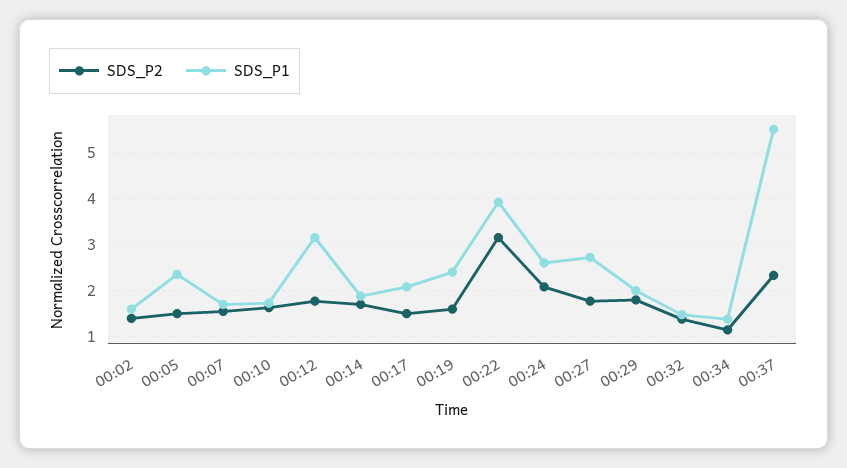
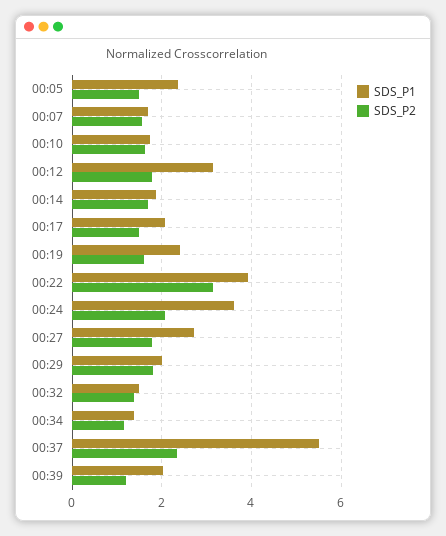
SDS_P2, 00:02: 1.4 -> none
SDS_P1, 00:02: 1.6 -> none
SDS_P1, 00:24: 2.6 -> 3.6
SDS_P1, 00:39: none -> 2
SDS_P2, 00:39: none -> 1.2

